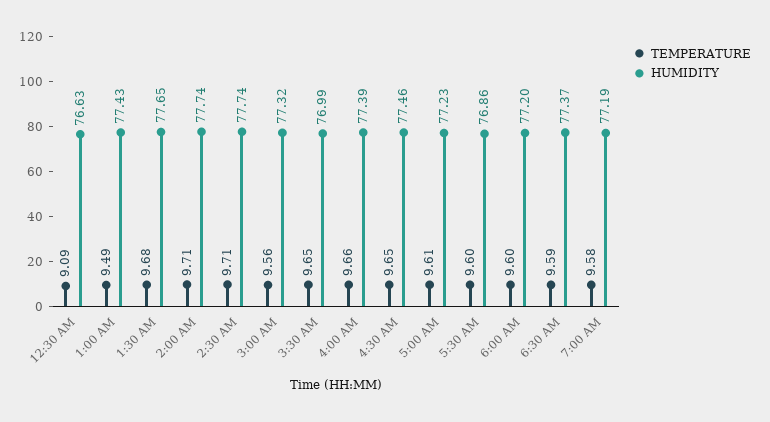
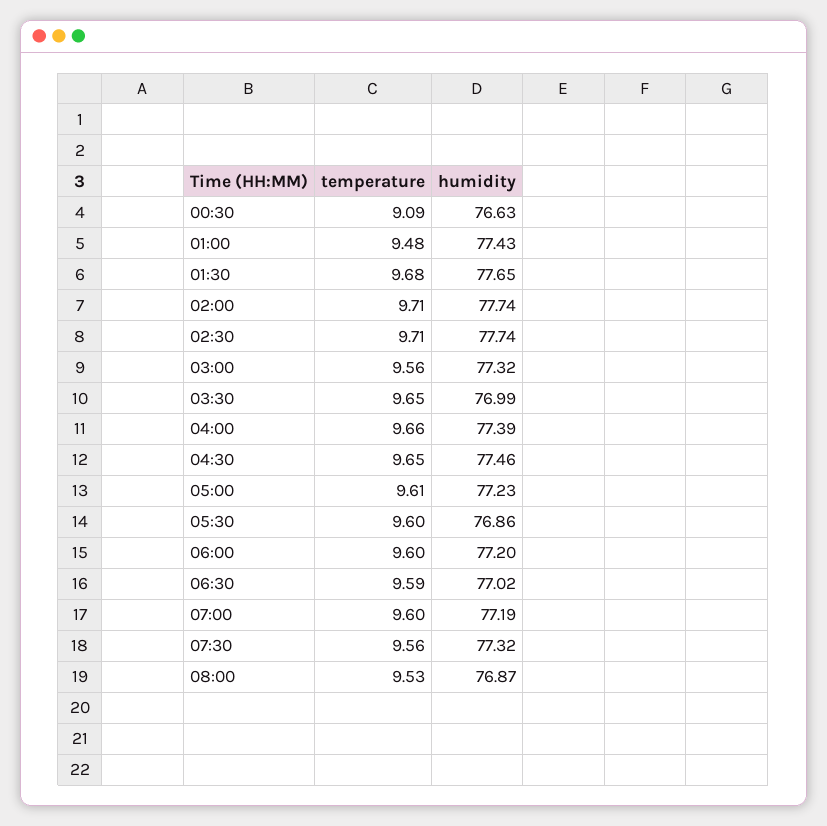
TEMPERATURE, 1:00 AM: 9.49 -> 9.48
HUMIDITY, 6:30 AM: 77.37 -> 77.02
TEMPERATURE, 7:00 AM: 9.58 -> 9.6
TEMPERATURE, 07:30: none -> 9.56
HUMIDITY, 07:30: none -> 77.32
TEMPERATURE, 08:00: none -> 9.53
HUMIDITY, 08:00: none -> 76.87

